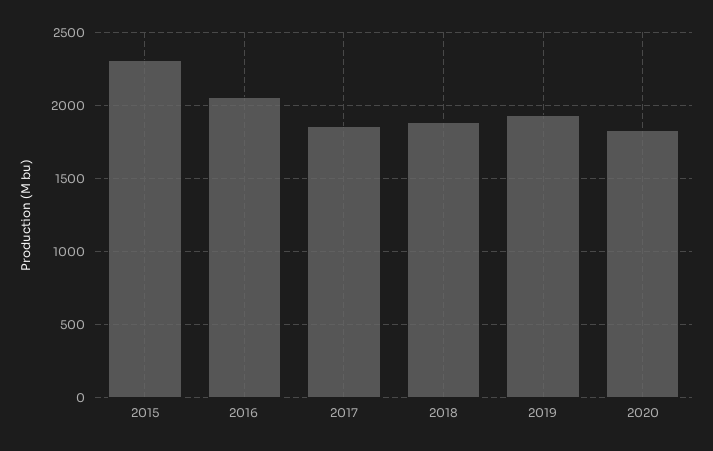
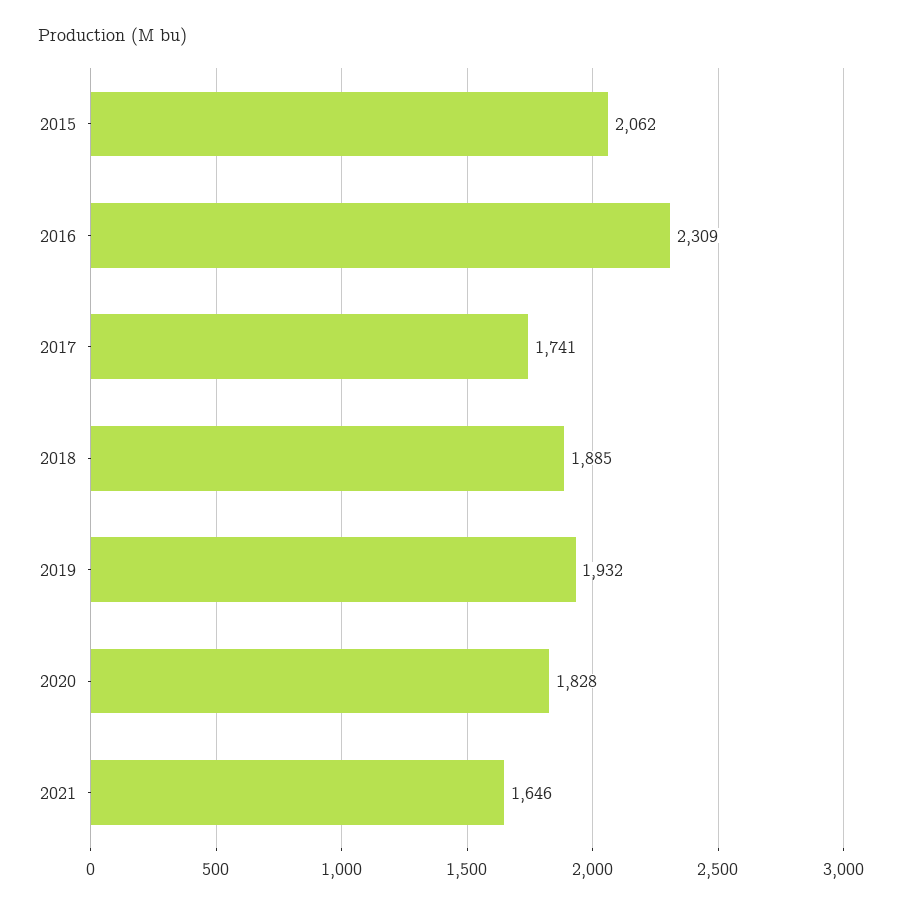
2015: 2300 -> 2062
2016: 2050 -> 2309
2017: 1850 -> 1741
2021: none -> 1646

